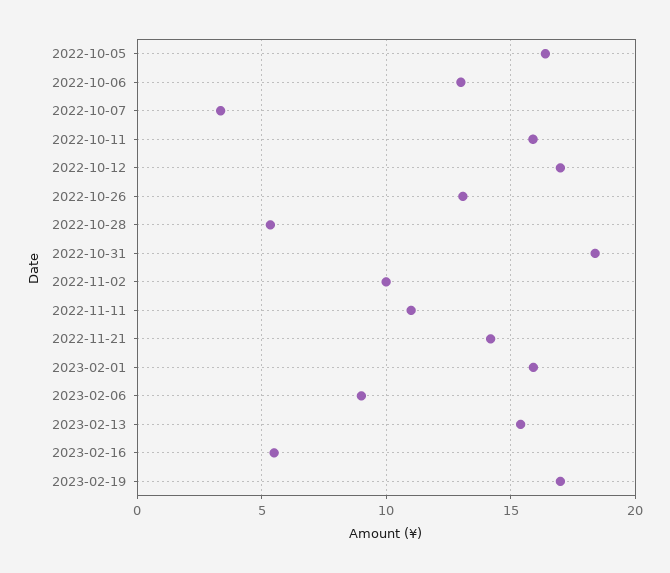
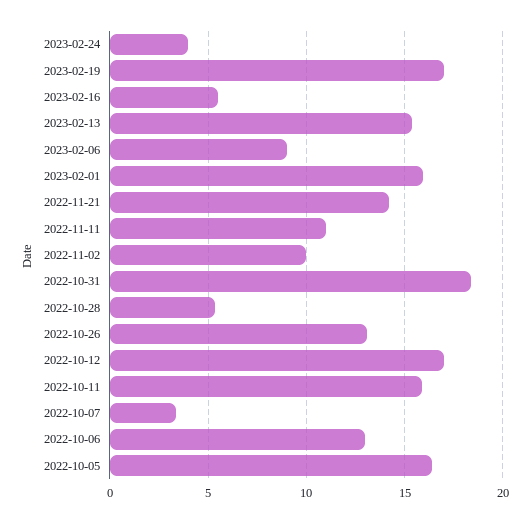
2023-02-24: none -> 4

